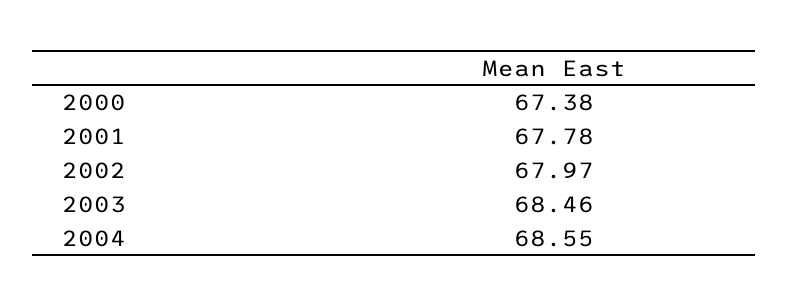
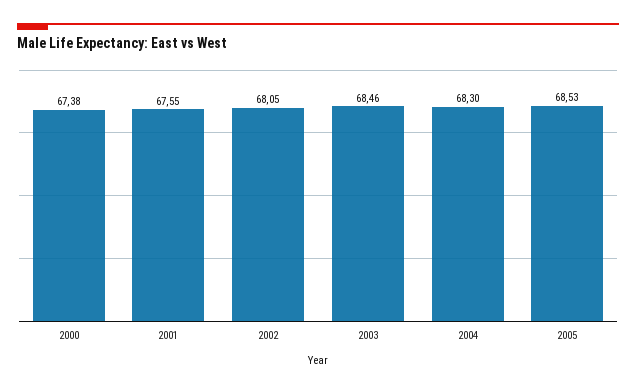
2001: 67.78 -> 67.55
2002: 67.97 -> 68.05
2004: 68.55 -> 68.3
2005: none -> 68.53

